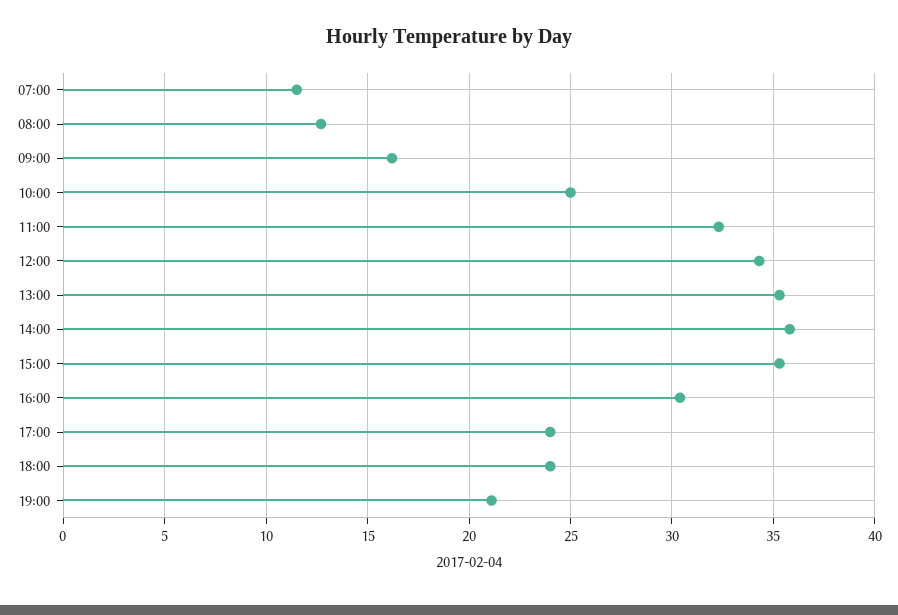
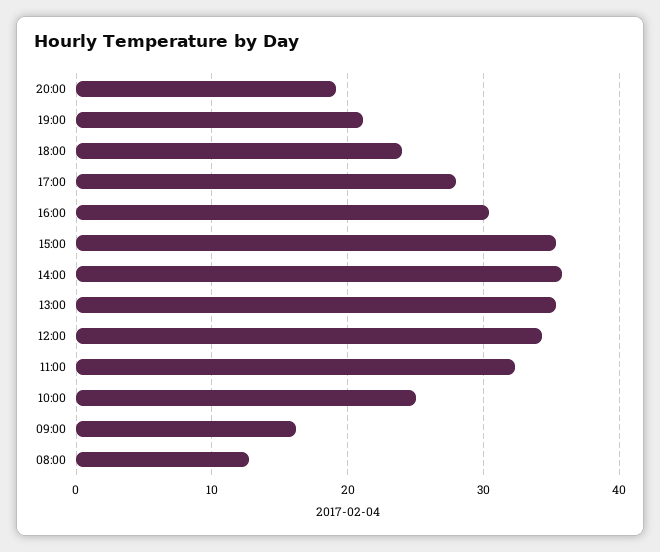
07:00: 11.5 -> none
17:00: 24 -> 28
20:00: none -> 19

